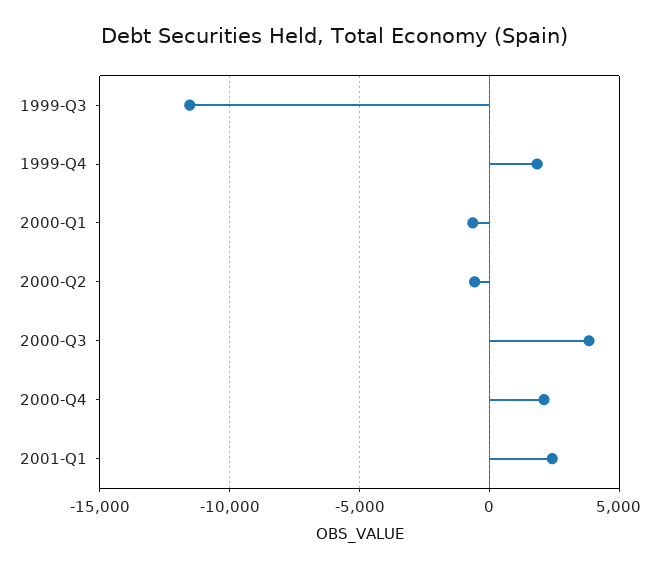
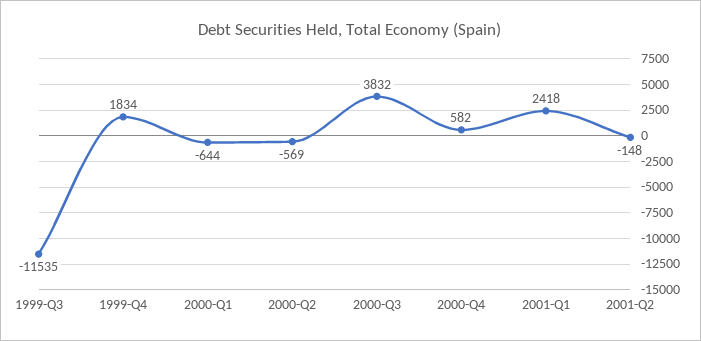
2000-Q4: 2000 -> 582
2001-Q2: none -> -148

